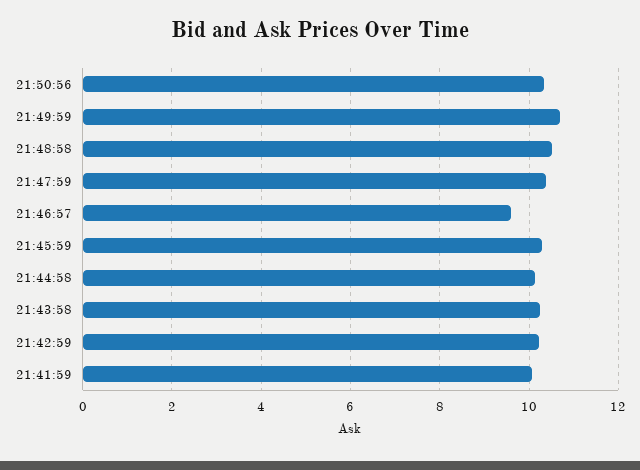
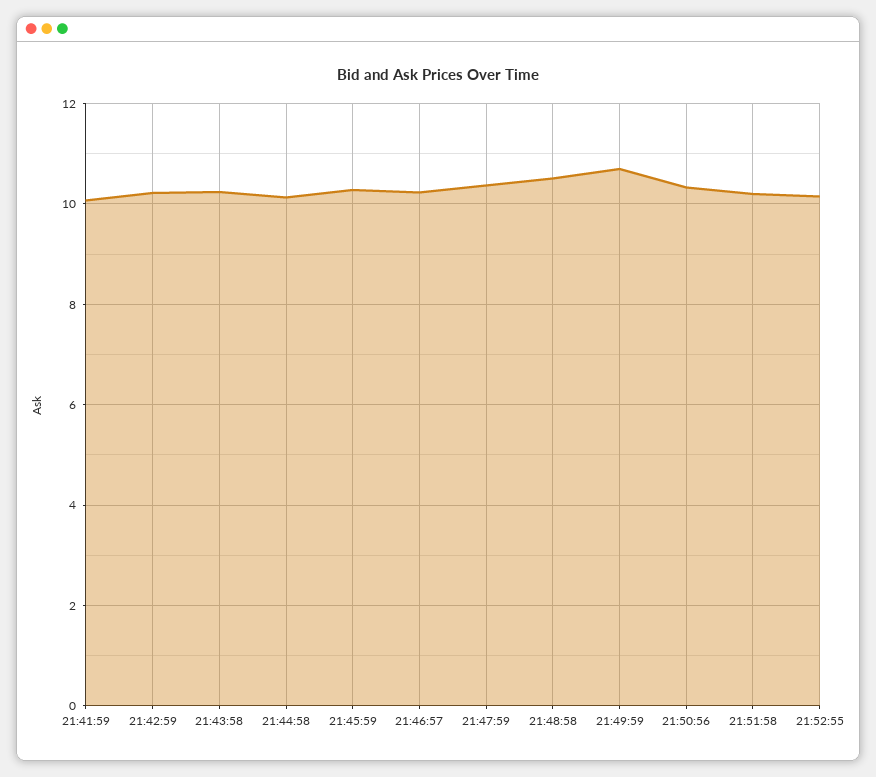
21:46:57: 9.6 -> 10.2
21:51:58: none -> 10.2
21:52:55: none -> 10.2

